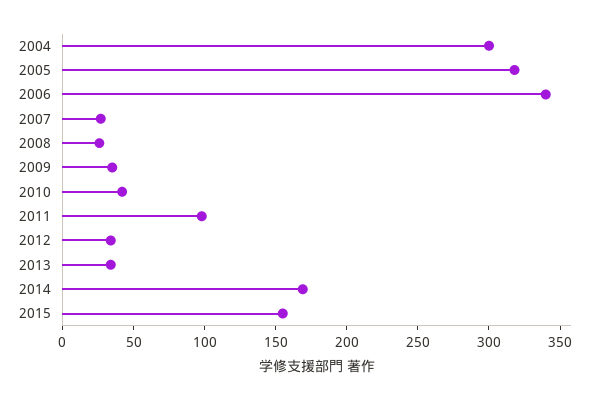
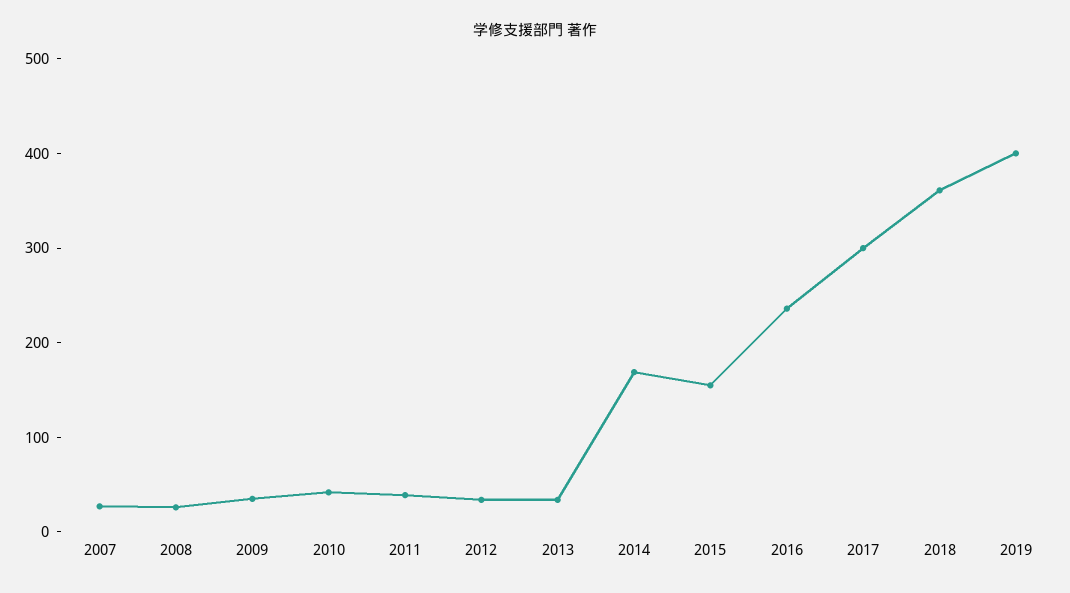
2004: 300 -> none
2005: 320 -> none
2006: 340 -> none
2011: 100 -> 40
2016: none -> 240
2017: none -> 300
2018: none -> 360
2019: none -> 400

